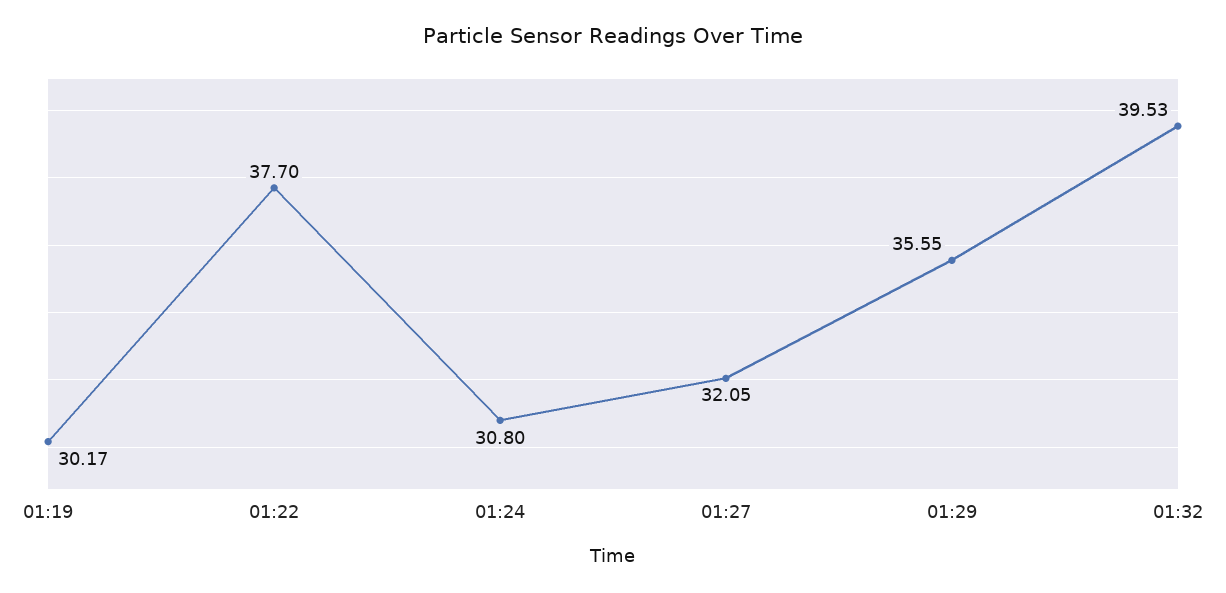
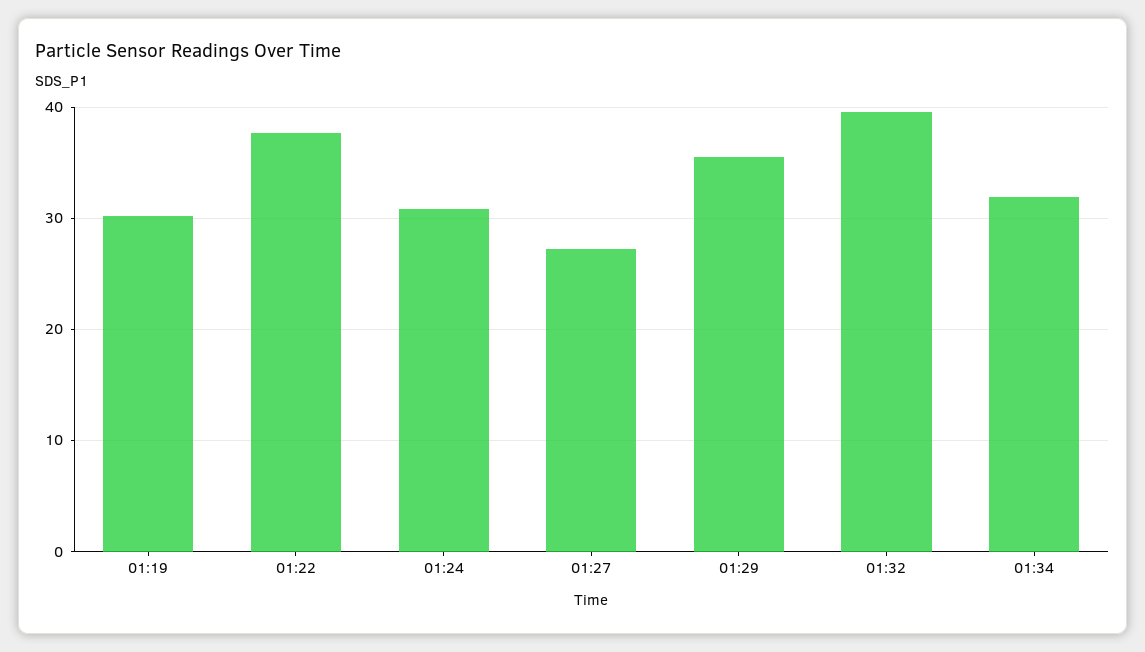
01:27: 32.05 -> 27
01:34: none -> 32

